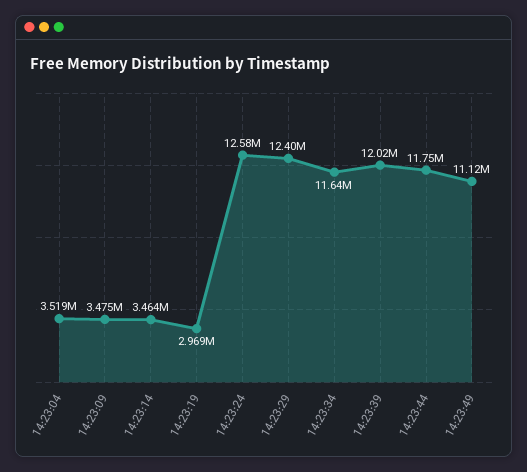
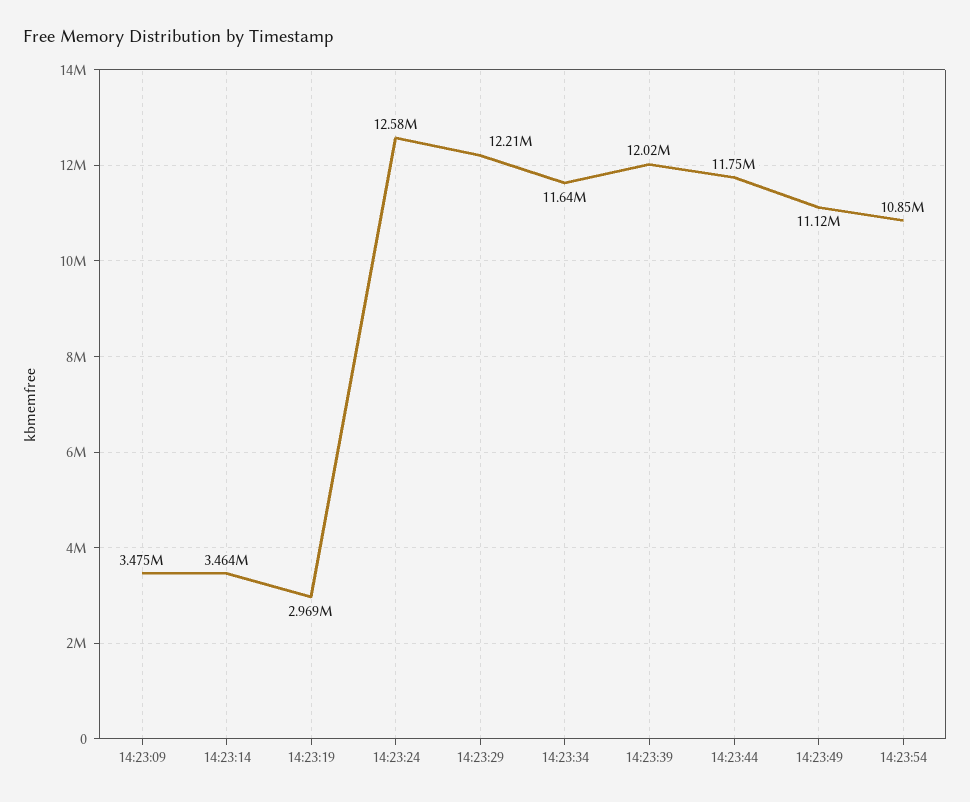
14:23:04: 3519000 -> none
14:23:29: 12400000 -> 12210000
14:23:54: none -> 10850000

